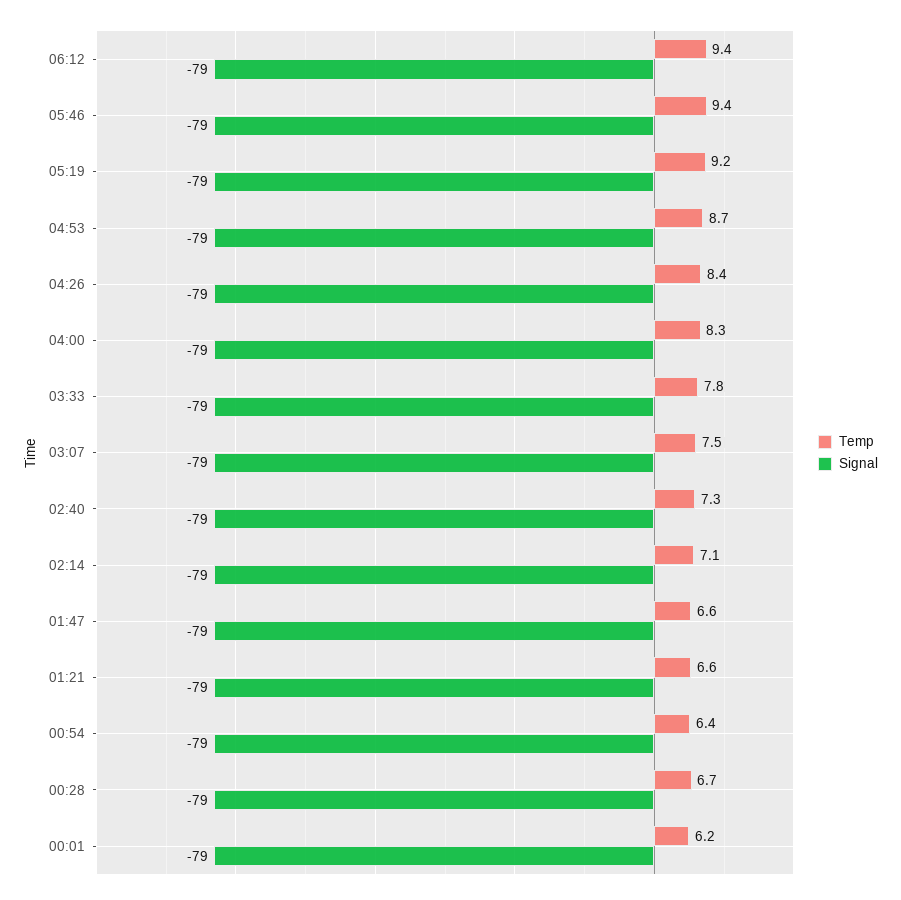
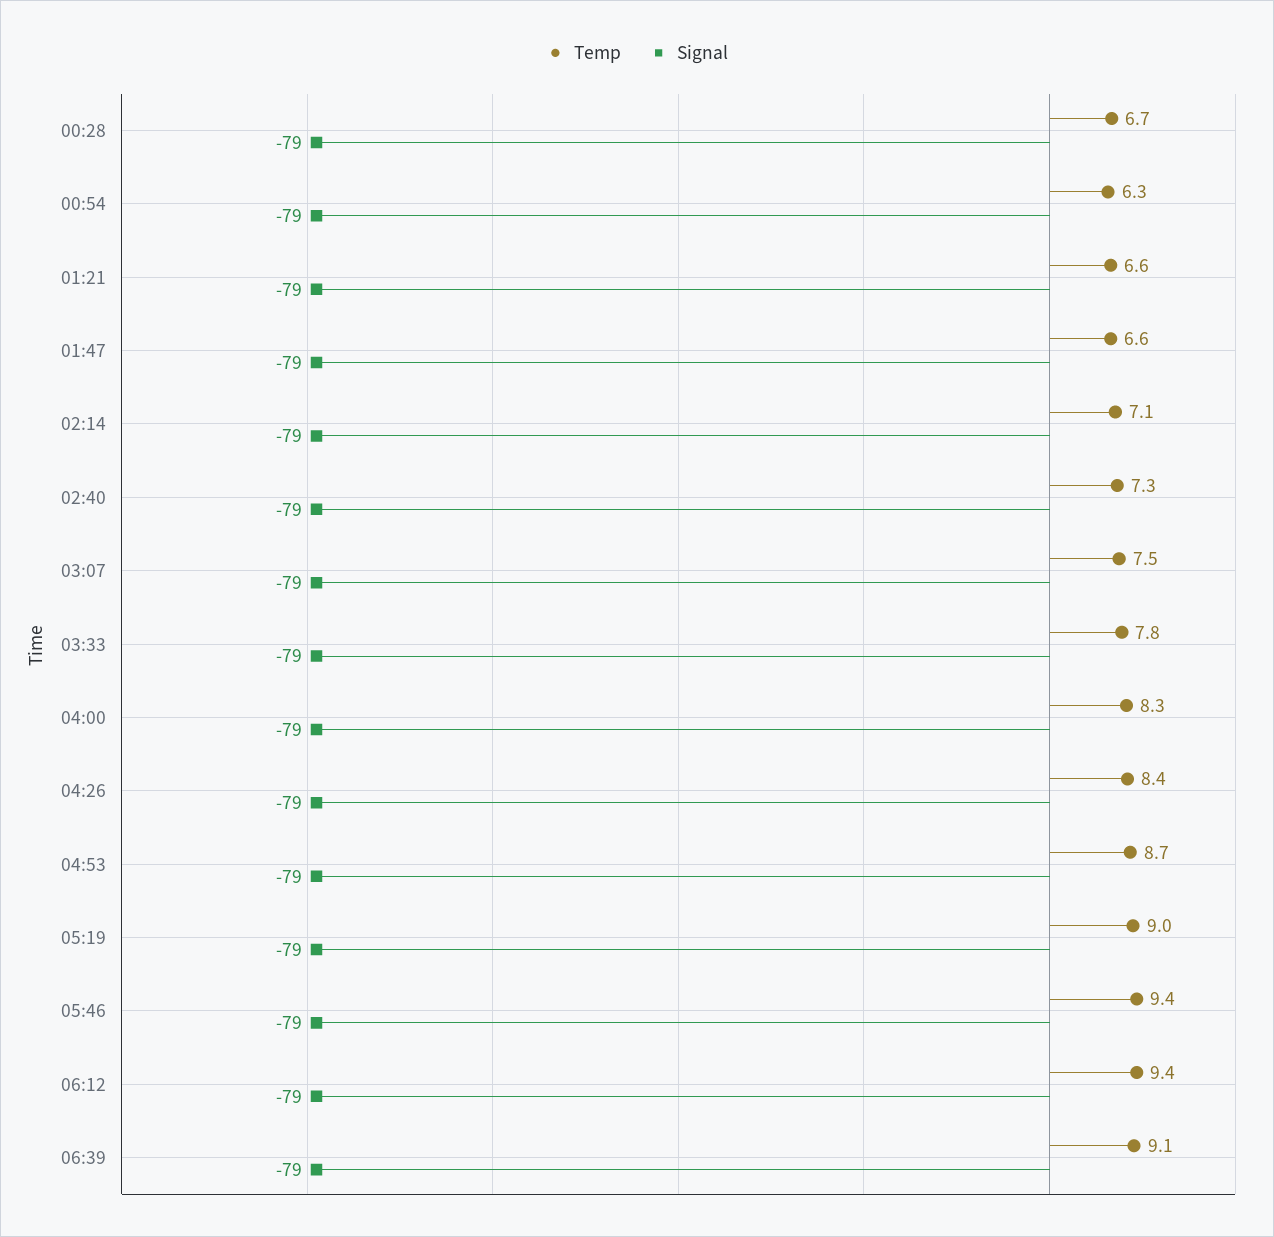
Temp, 05:19: 9.2 -> 9
Temp, 00:54: 6.4 -> 6.3
Temp, 00:01: 6.2 -> none
Signal, 00:01: -79 -> none
Temp, 06:39: none -> 9.1
Signal, 06:39: none -> -79

